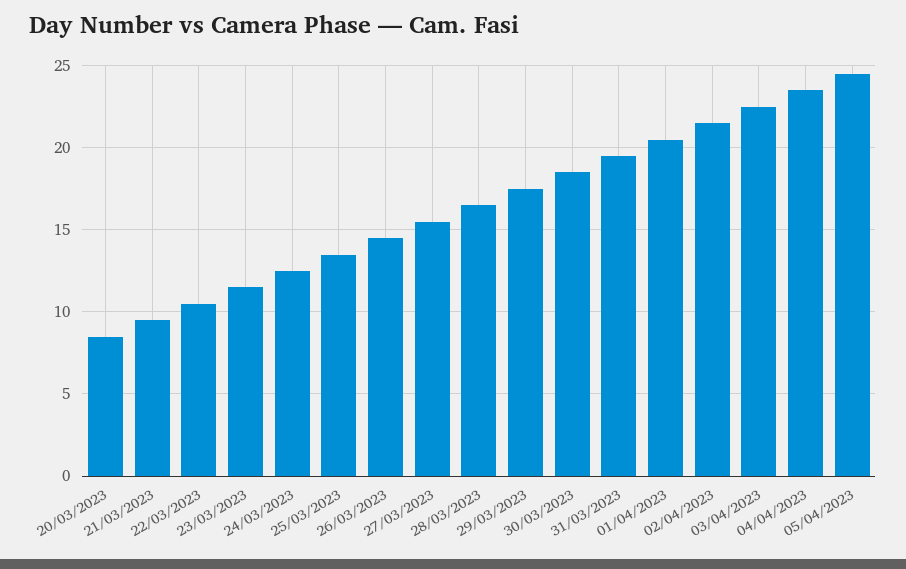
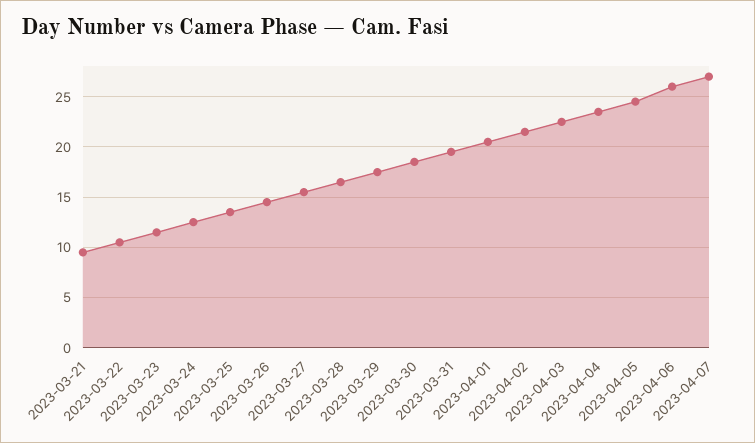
20/03/2023: 8.5 -> none
2023-04-06: none -> 26
2023-04-07: none -> 27

